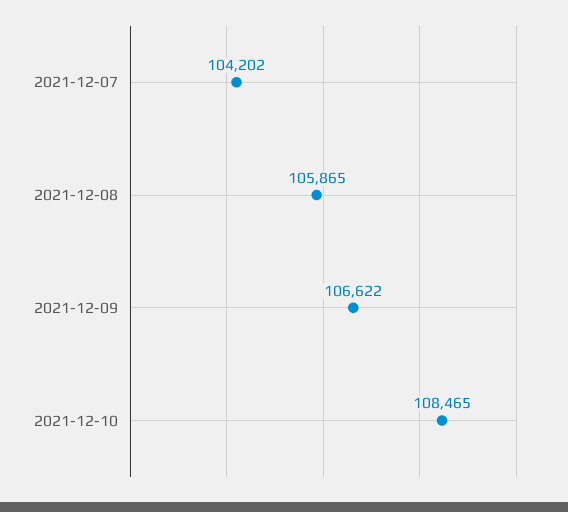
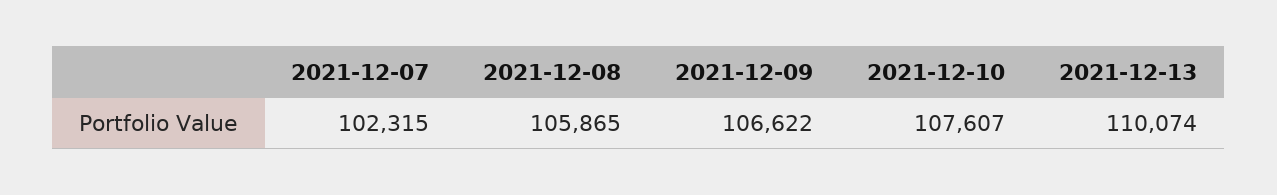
2021-12-07: 104202 -> 102315
2021-12-10: 108465 -> 107607
2021-12-13: none -> 110074

